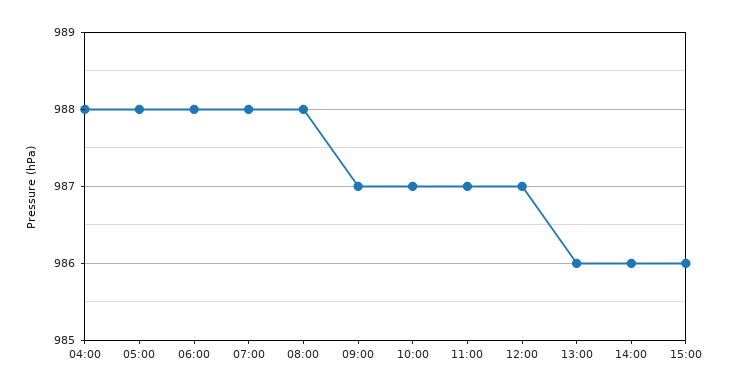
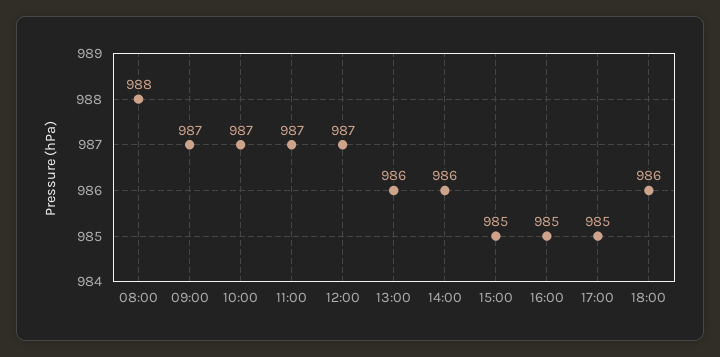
04:00: 988 -> none
05:00: 988 -> none
06:00: 988 -> none
07:00: 988 -> none
15:00: 986 -> 985
16:00: none -> 985
17:00: none -> 985
18:00: none -> 986

